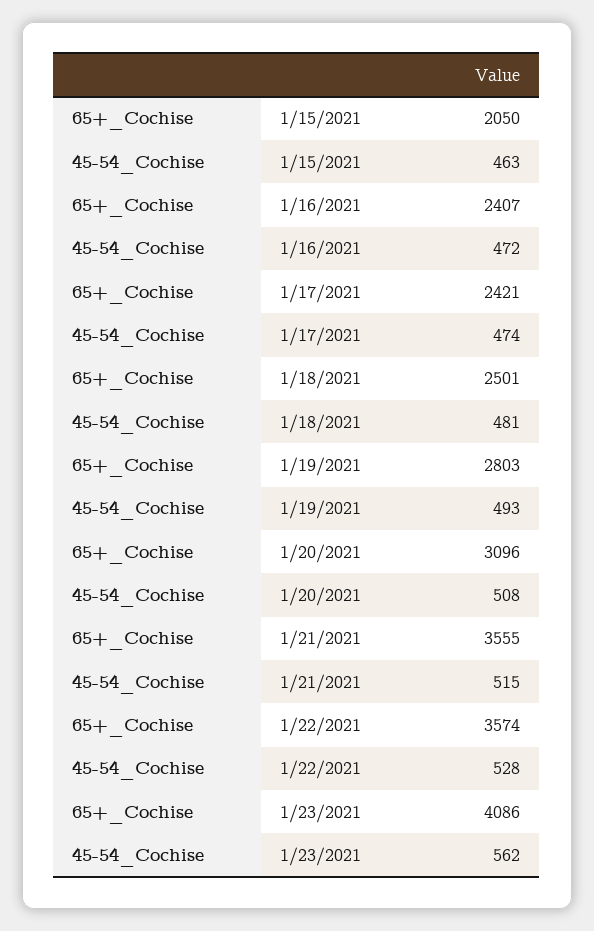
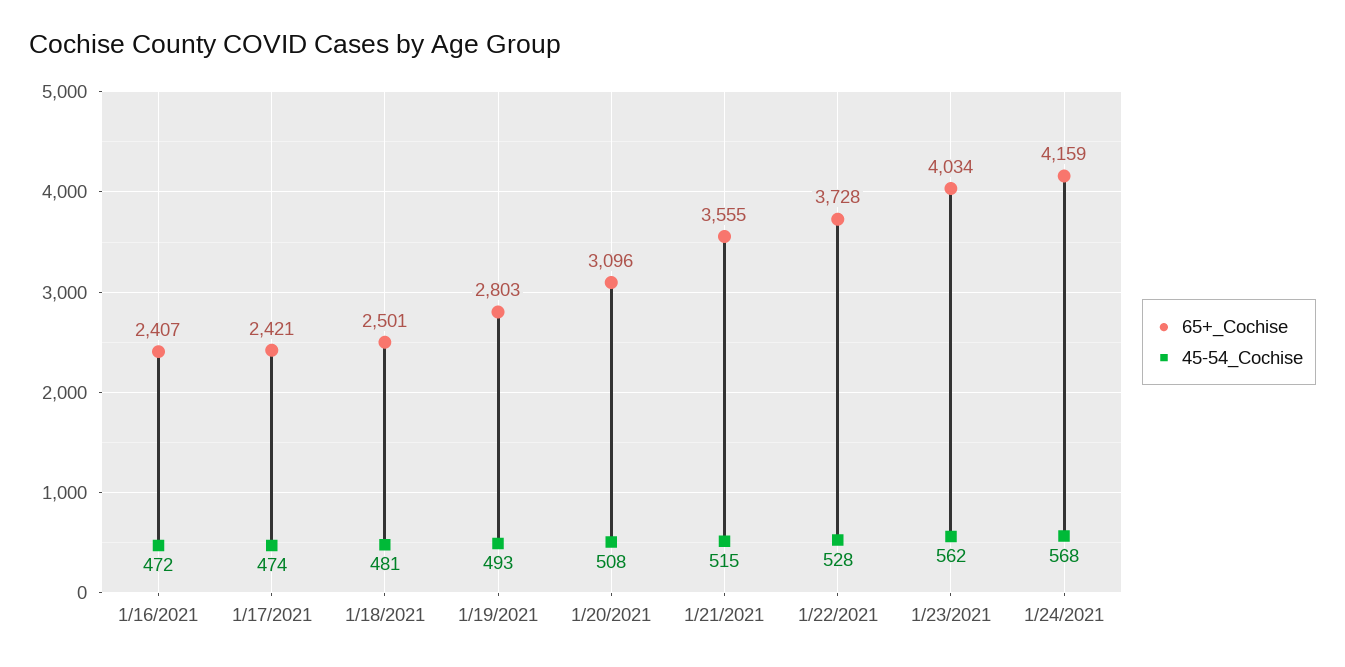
65+_Cochise, 1/15/2021: 2050 -> none
45-54_Cochise, 1/15/2021: 463 -> none
65+_Cochise, 1/22/2021: 3574 -> 3728
65+_Cochise, 1/23/2021: 4086 -> 4034
65+_Cochise, 1/24/2021: none -> 4159
45-54_Cochise, 1/24/2021: none -> 568

